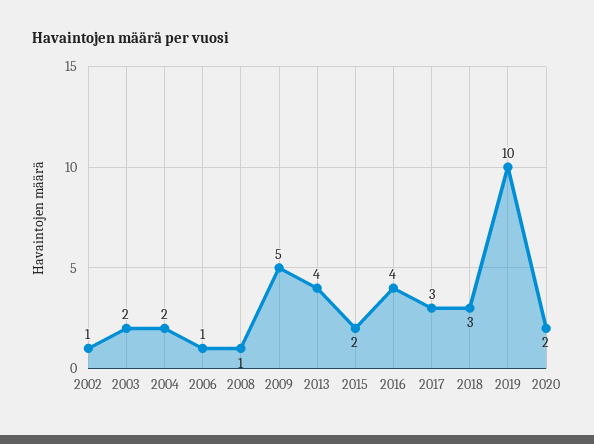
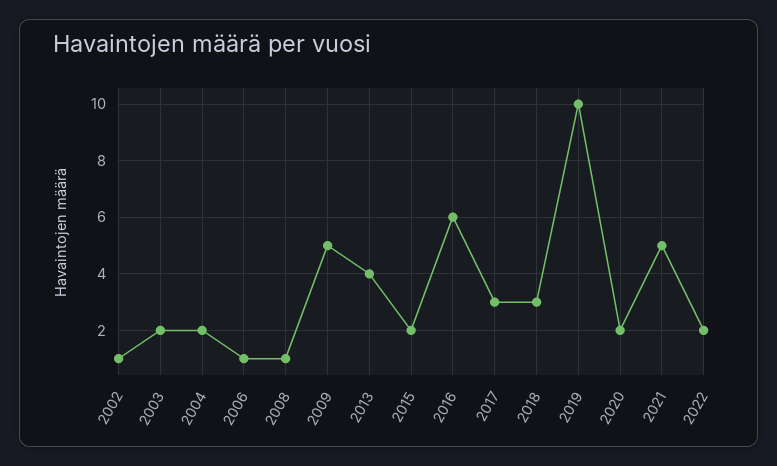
2016: 4 -> 6
2021: none -> 5
2022: none -> 2

